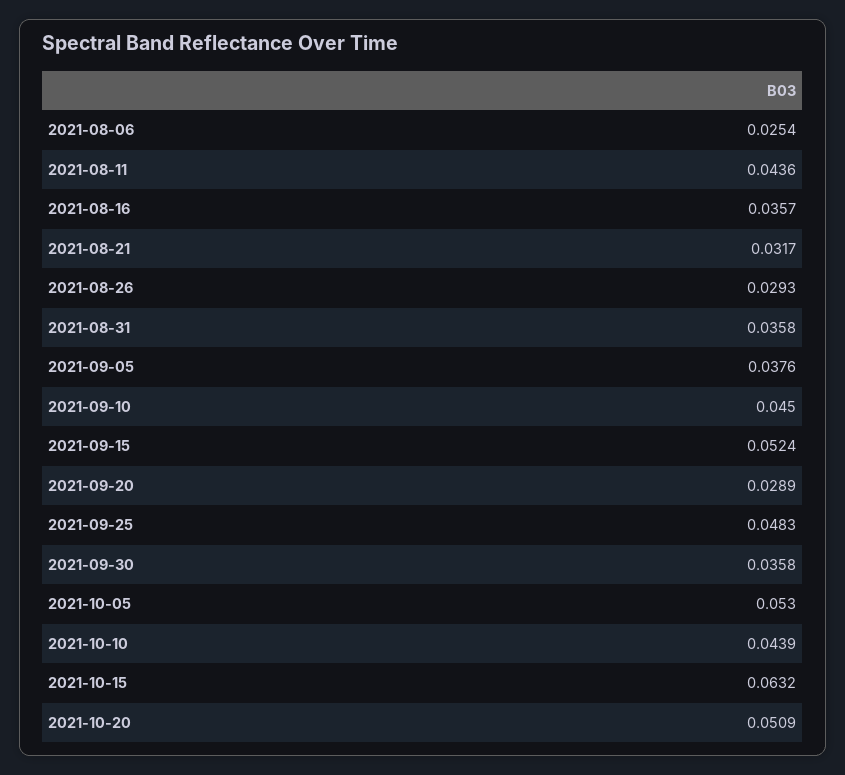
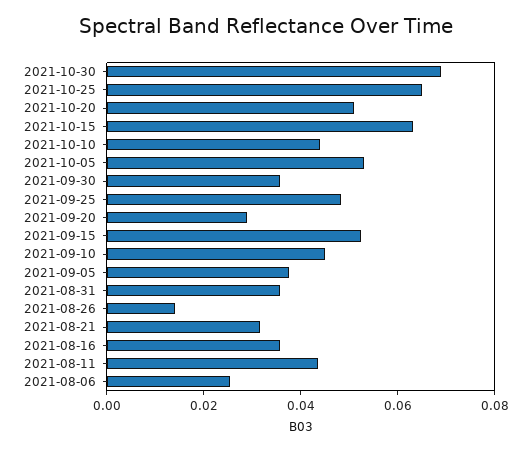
2021-08-26: 0.0293 -> 0.015
2021-10-30: none -> 0.07
2021-10-25: none -> 0.065

